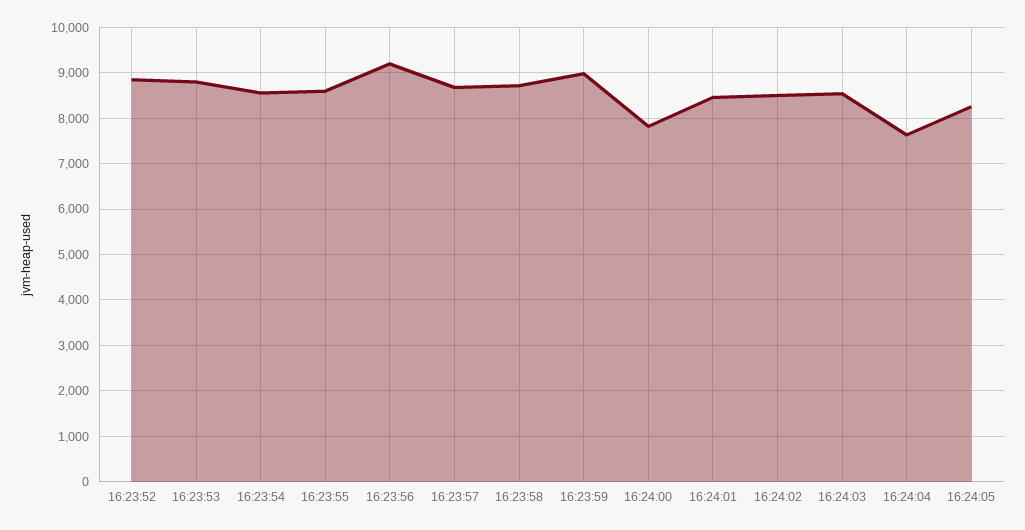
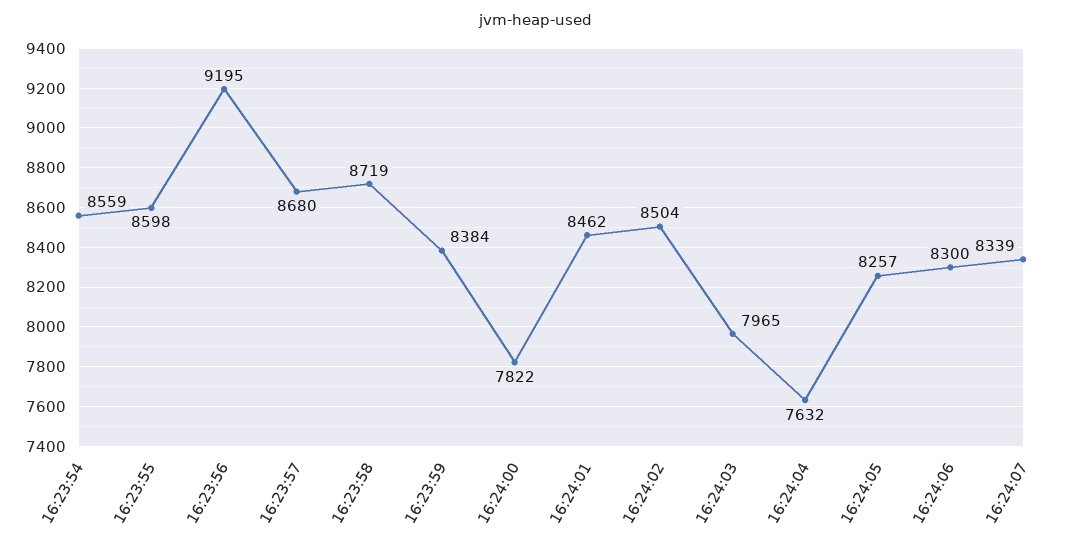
16:23:52: 8800 -> none
16:23:53: 8800 -> none
16:23:59: 9000 -> 8384
16:24:03: 8600 -> 7965
16:24:06: none -> 8300
16:24:07: none -> 8339

